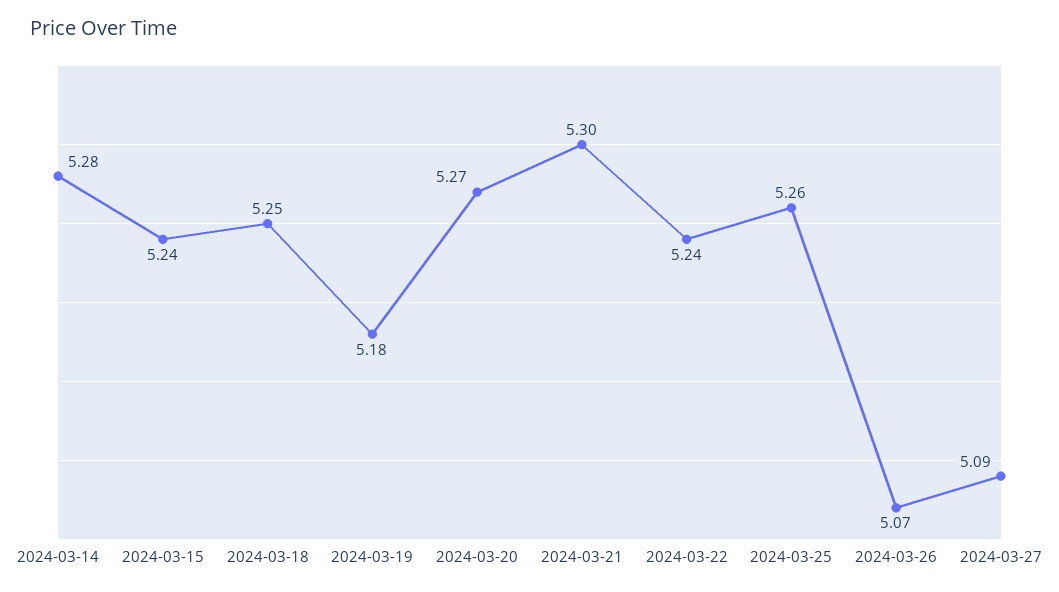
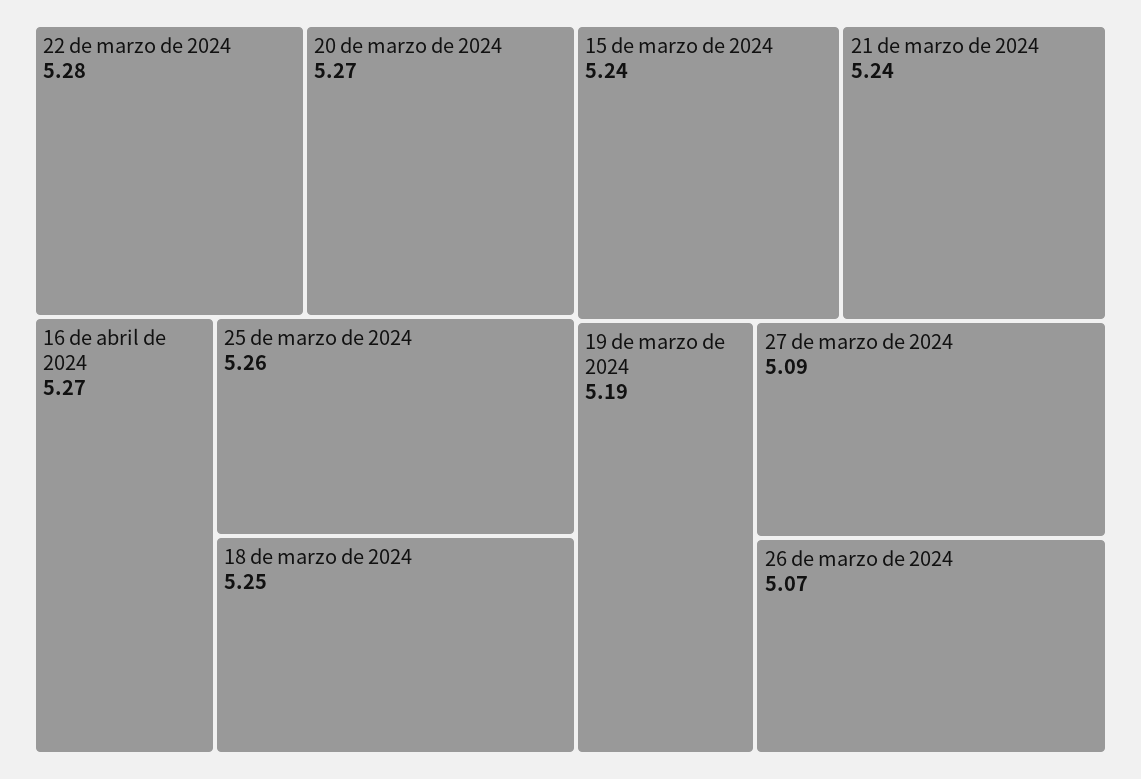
2024-03-14: 5.28 -> none
2024-03-19: 5.18 -> 5.19
2024-03-21: 5.3 -> 5.24
2024-03-22: 5.24 -> 5.28
16 de abril de 2024: none -> 5.27

